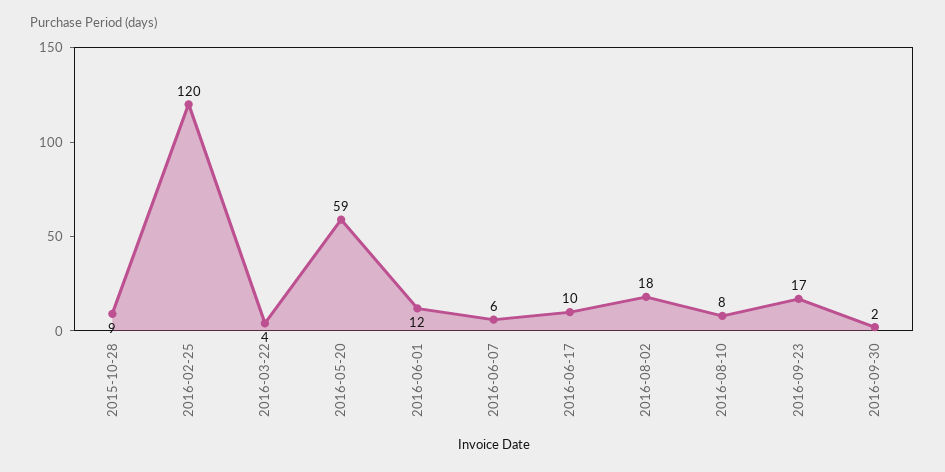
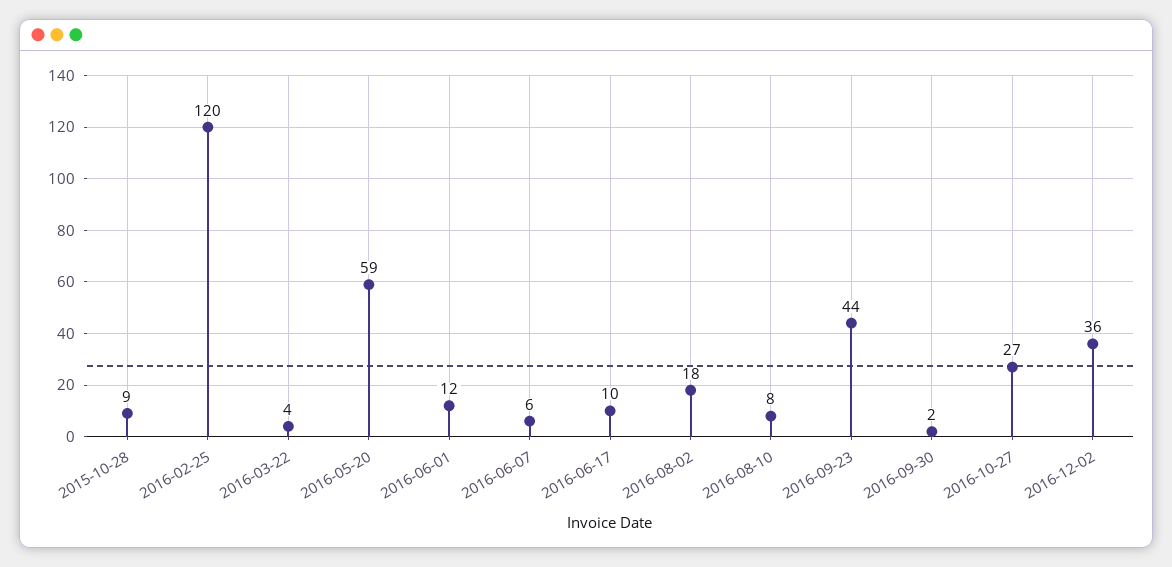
2016-09-23: 17 -> 44
2016-10-27: none -> 27
2016-12-02: none -> 36

